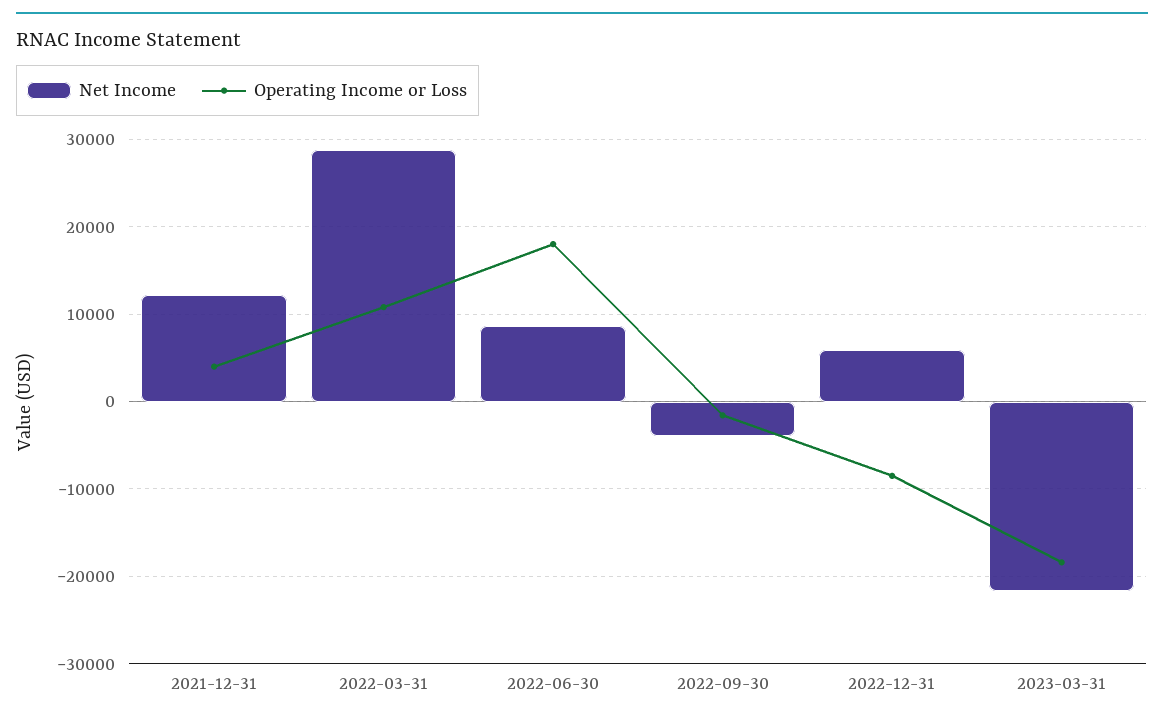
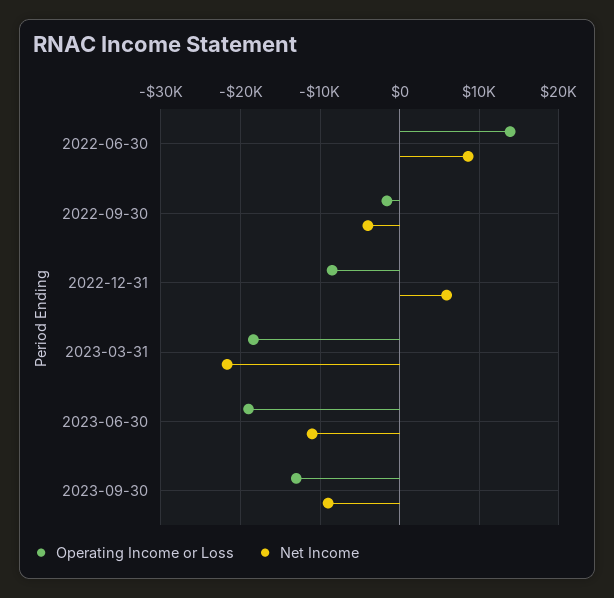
Net Income, 2021-12-31: 12000 -> none
Operating Income or Loss, 2021-12-31: 4000 -> none
Net Income, 2022-03-31: 29000 -> none
Operating Income or Loss, 2022-03-31: 11000 -> none
Operating Income or Loss, 2022-06-30: 18000 -> 14000
Operating Income or Loss, 2023-06-30: none -> -19000
Net Income, 2023-06-30: none -> -11000
Operating Income or Loss, 2023-09-30: none -> -13000
Net Income, 2023-09-30: none -> -9000

